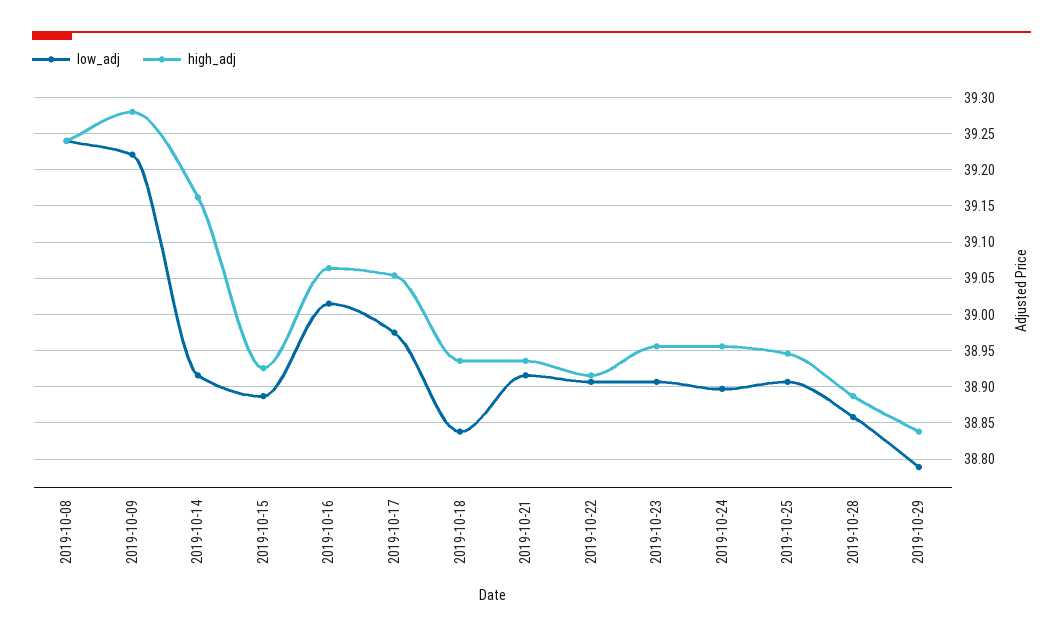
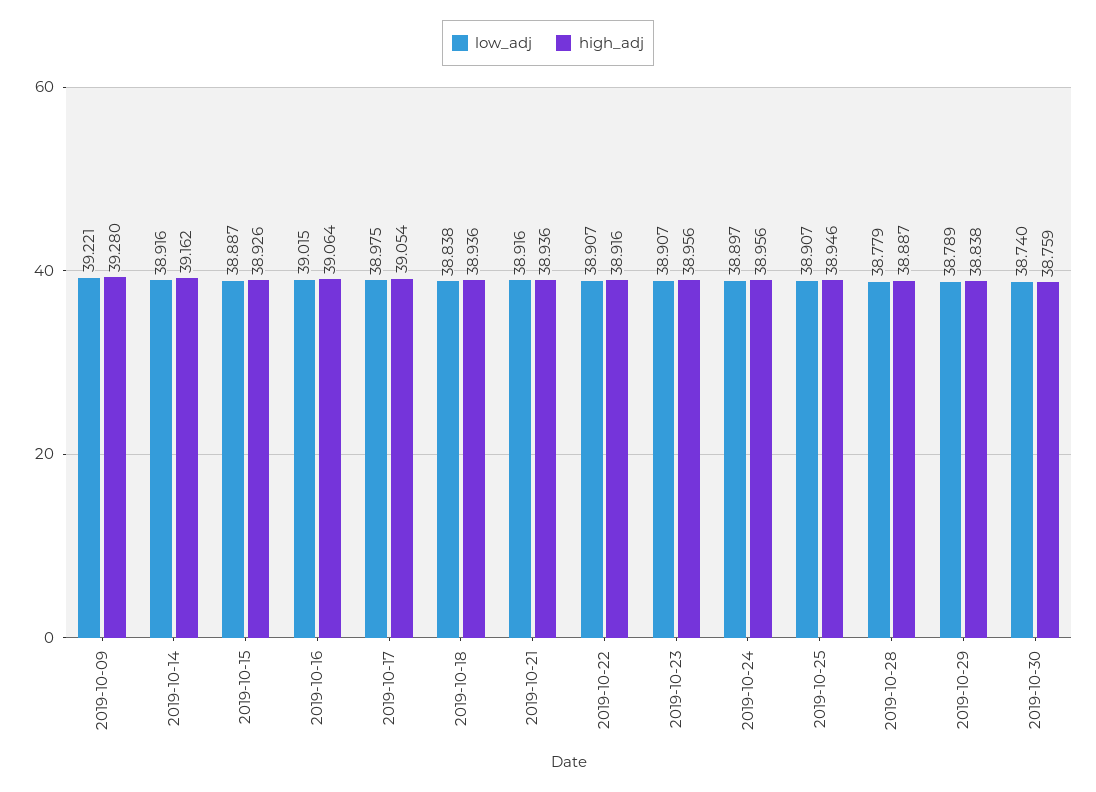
low_adj, 2019-10-08: 39.24 -> none
high_adj, 2019-10-08: 39.24 -> none
low_adj, 2019-10-28: 38.86 -> 38.779
low_adj, 2019-10-30: none -> 38.74
high_adj, 2019-10-30: none -> 38.759

